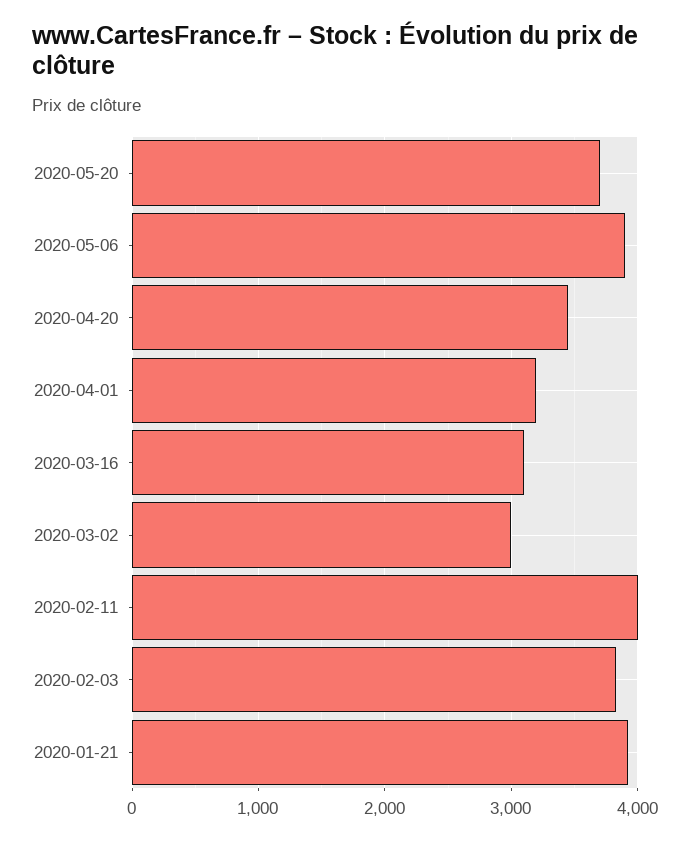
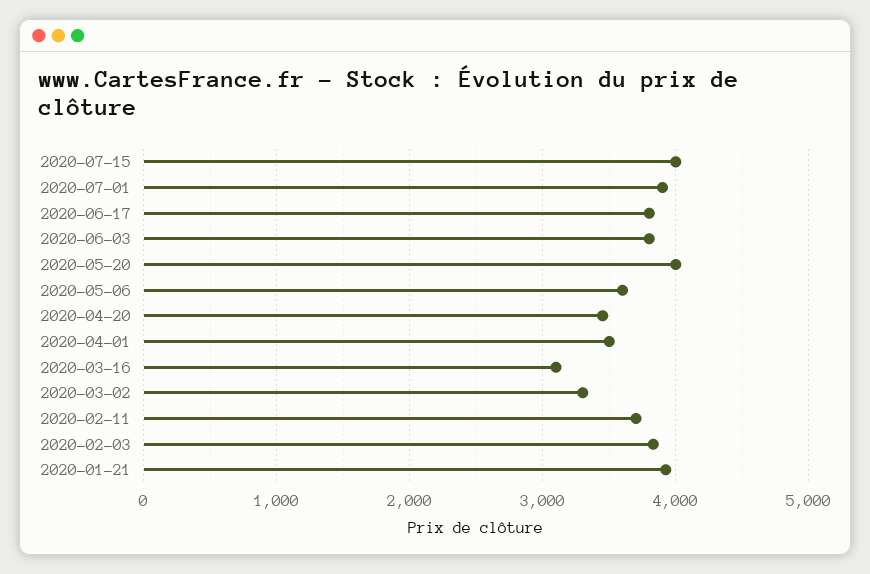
2020-05-20: 3700 -> 4000
2020-05-06: 3900 -> 3600
2020-04-01: 3200 -> 3500
2020-03-02: 3000 -> 3300
2020-02-11: 4000 -> 3700
2020-07-15: none -> 4000
2020-07-01: none -> 3900
2020-06-17: none -> 3800
2020-06-03: none -> 3800

